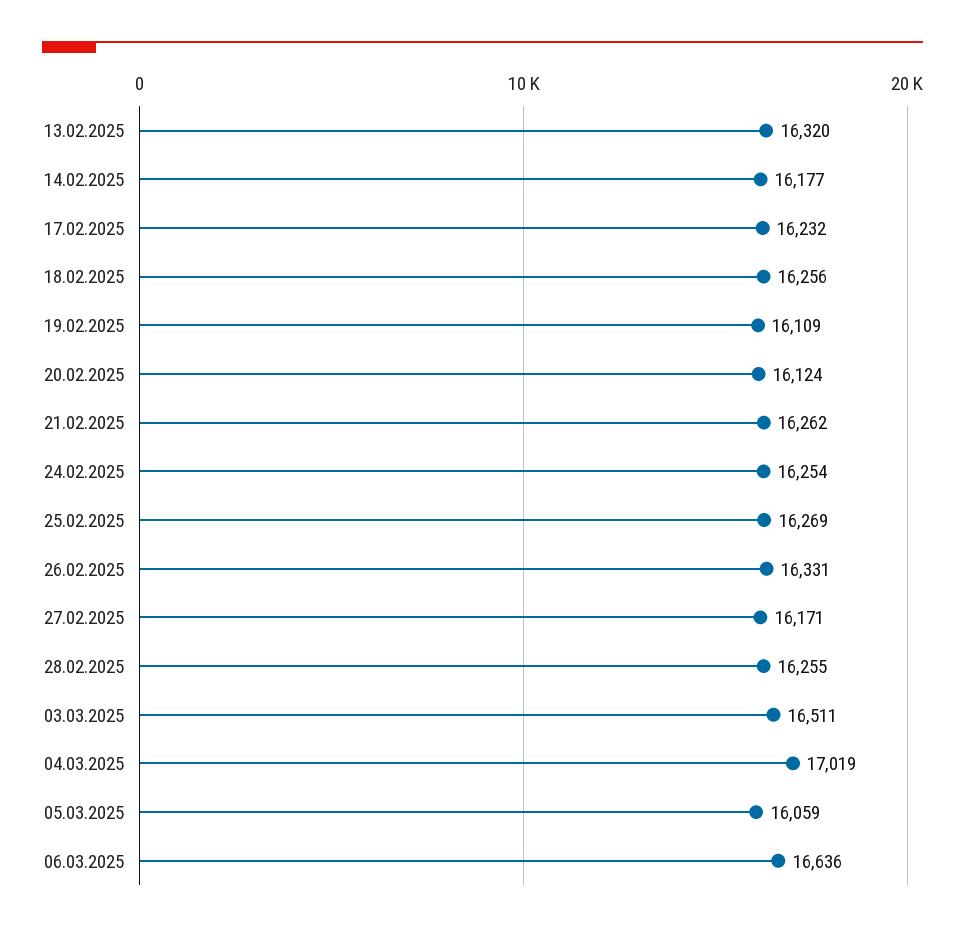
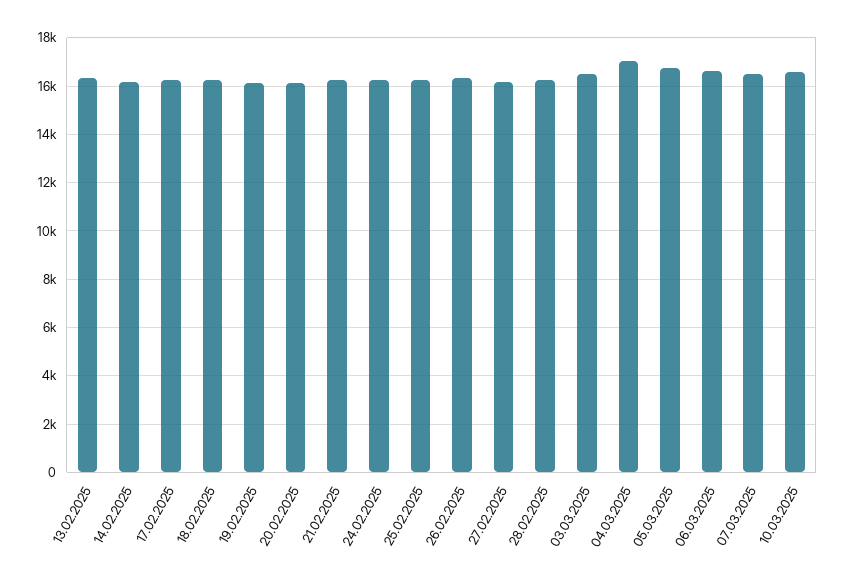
05.03.2025: 16059 -> 16750
07.03.2025: none -> 16500
10.03.2025: none -> 16500

